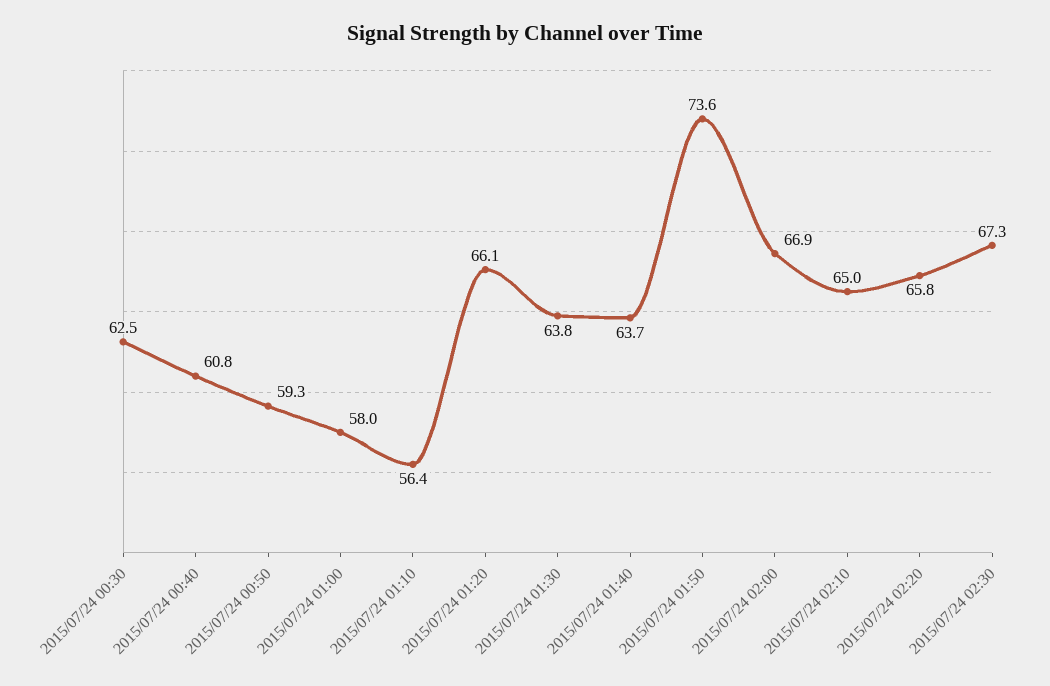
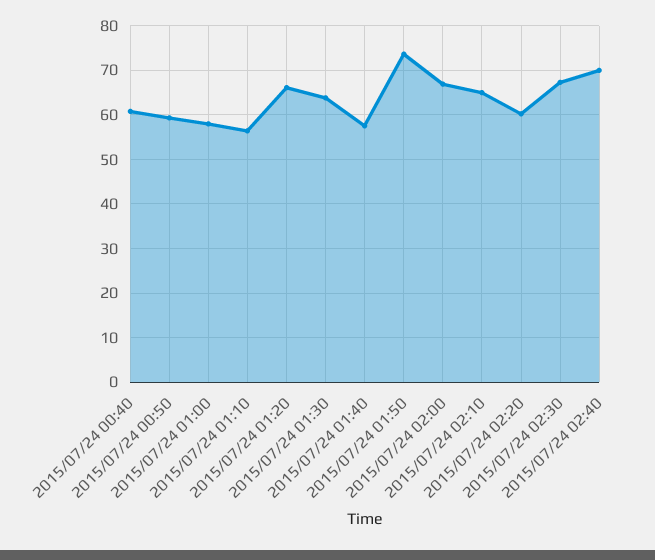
2015/07/24 00:30: 62.5 -> none
2015/07/24 01:40: 63.7 -> 58
2015/07/24 02:20: 65.8 -> 60
2015/07/24 02:40: none -> 70

